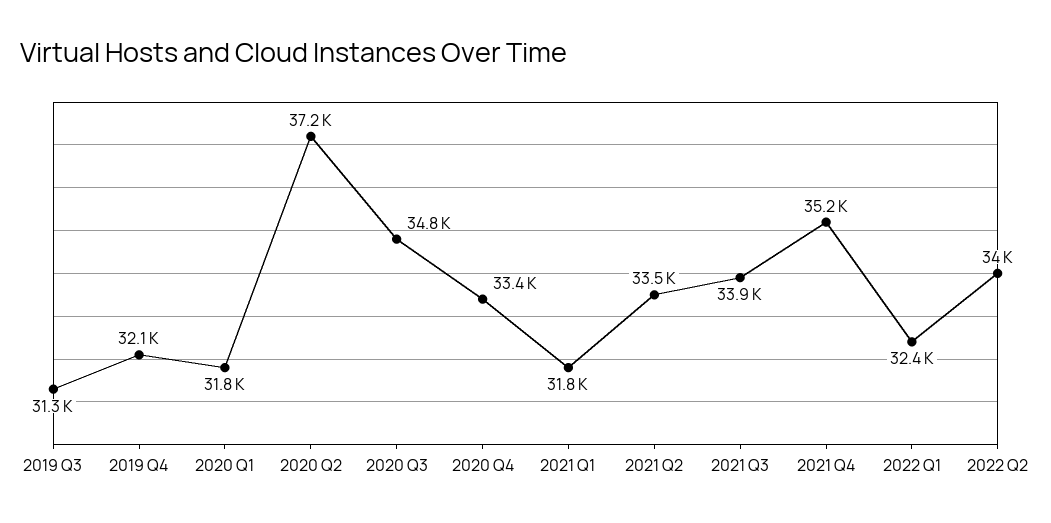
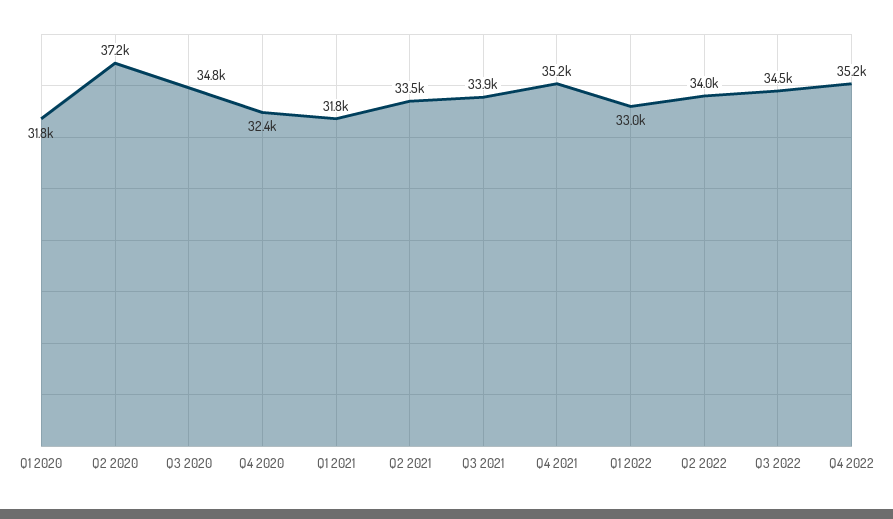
2019 Q3: 31300 -> none
2019 Q4: 32100 -> none
2020 Q4: 33400 -> 32400
2022 Q1: 32400 -> 33000
Q3 2022: none -> 34500
Q4 2022: none -> 35200

